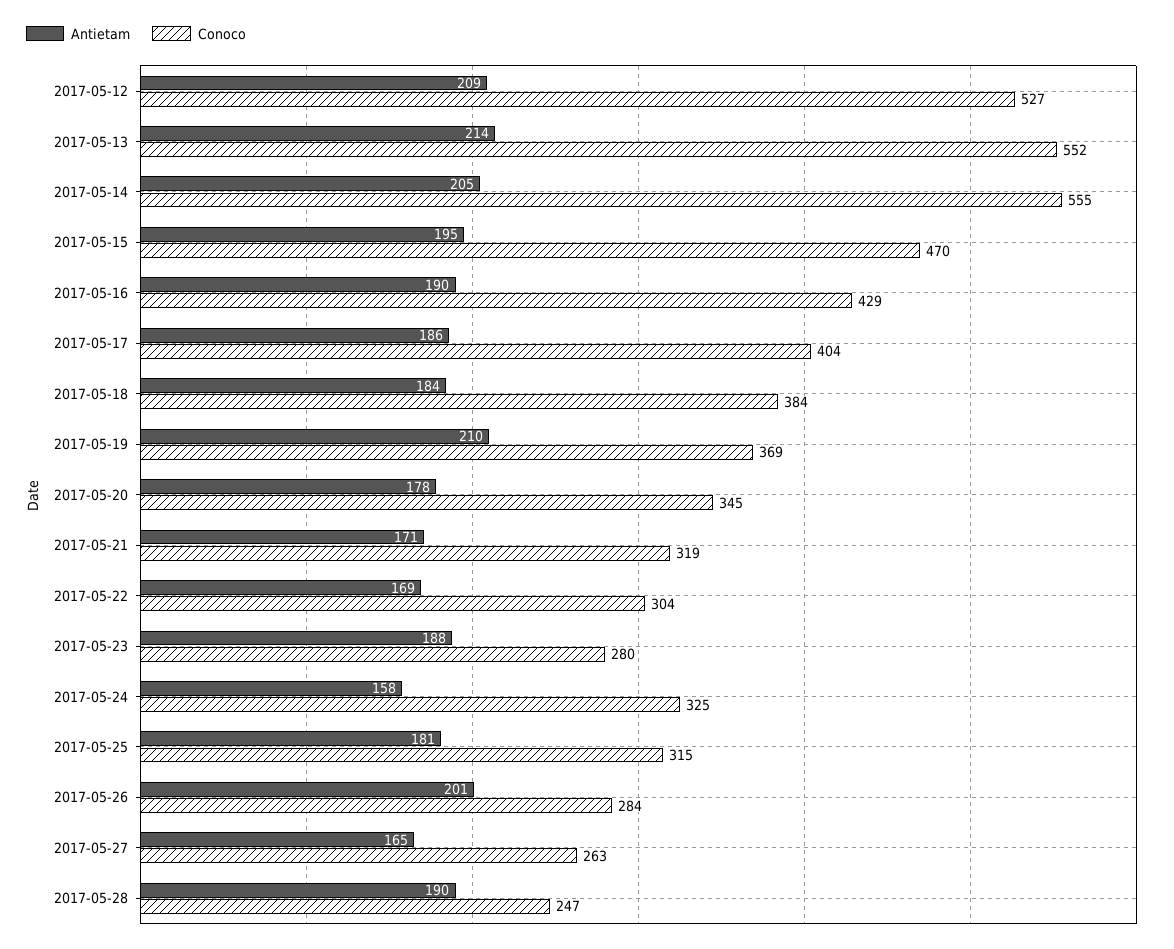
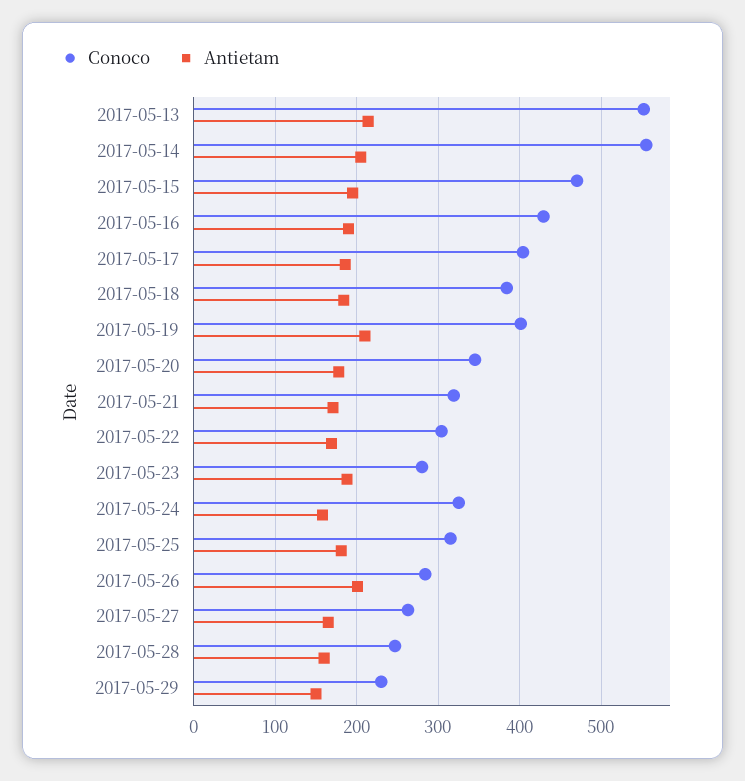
Antietam, 2017-05-12: 209 -> none
Conoco, 2017-05-12: 527 -> none
Conoco, 2017-05-19: 369 -> 400
Antietam, 2017-05-28: 190 -> 160
Conoco, 2017-05-29: none -> 230
Antietam, 2017-05-29: none -> 150

